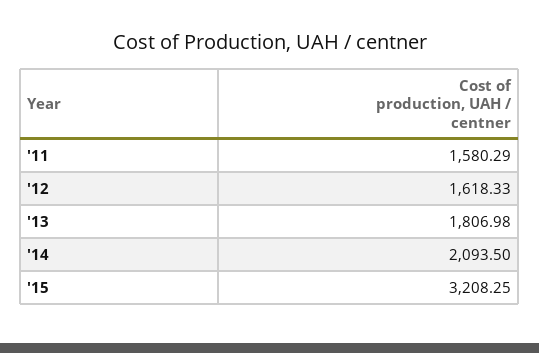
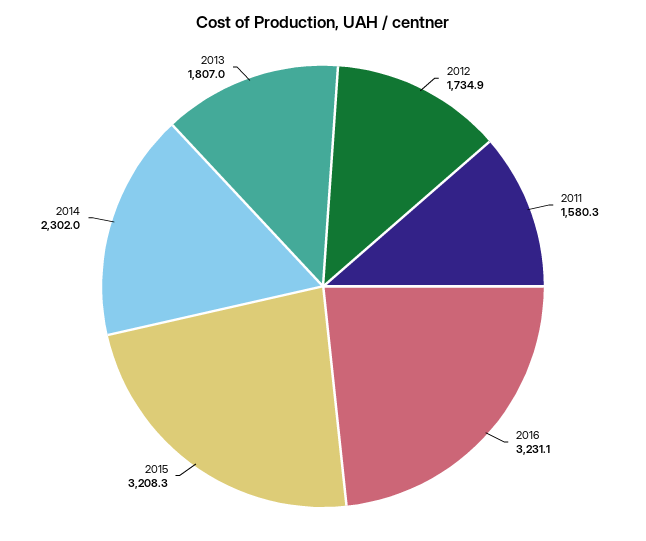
'12: 1618.33 -> 1734.9
'14: 2093.5 -> 2302
2016: none -> 3231.1

